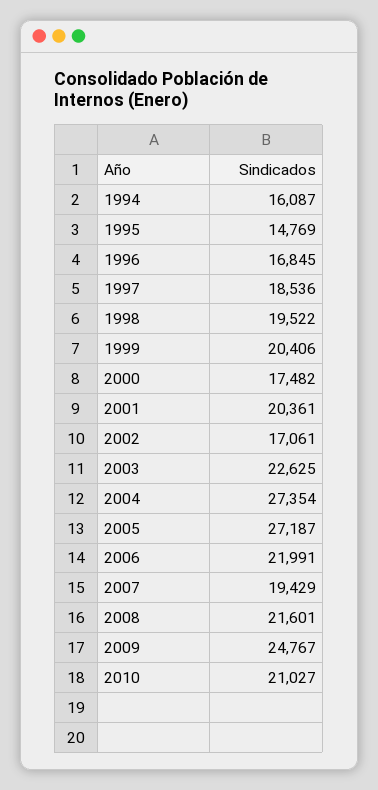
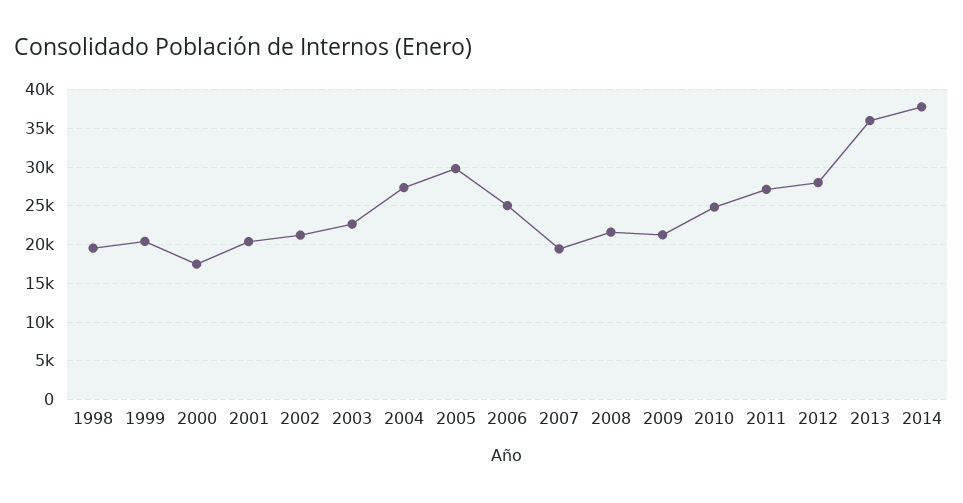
1994: 16087 -> none
1995: 14769 -> none
1996: 16845 -> none
1997: 18536 -> none
2002: 17061 -> 21000
2005: 27187 -> 30000
2006: 21991 -> 25000
2009: 24767 -> 21000
2010: 21027 -> 25000
2011: none -> 27000
2012: none -> 28000
2013: none -> 36000
2014: none -> 38000

